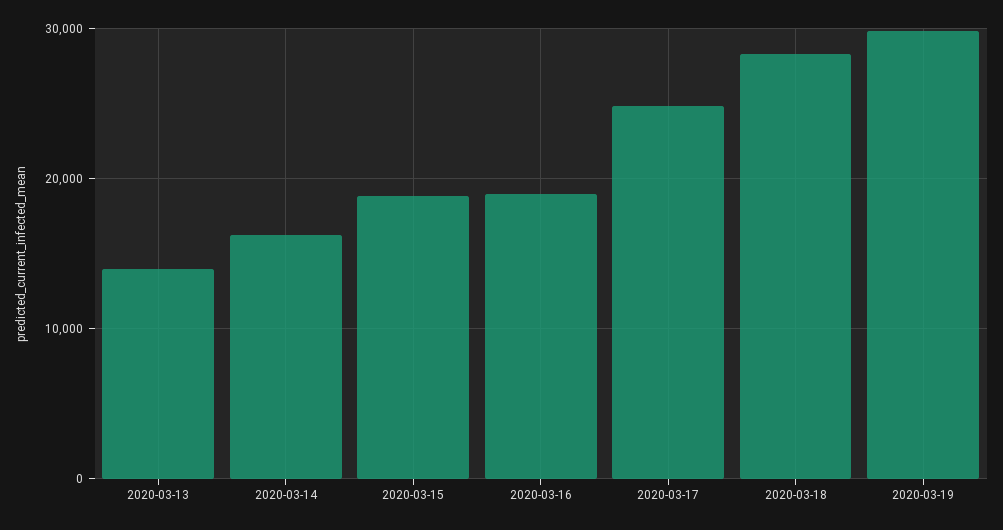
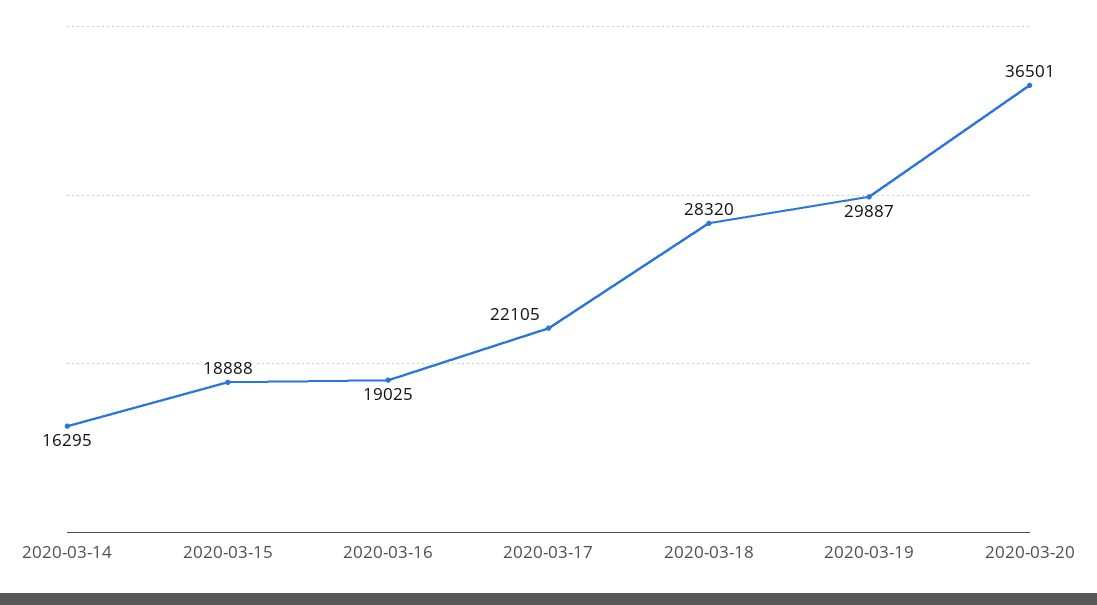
2020-03-13: 14000 -> none
2020-03-17: 25000 -> 22105
2020-03-20: none -> 36501

